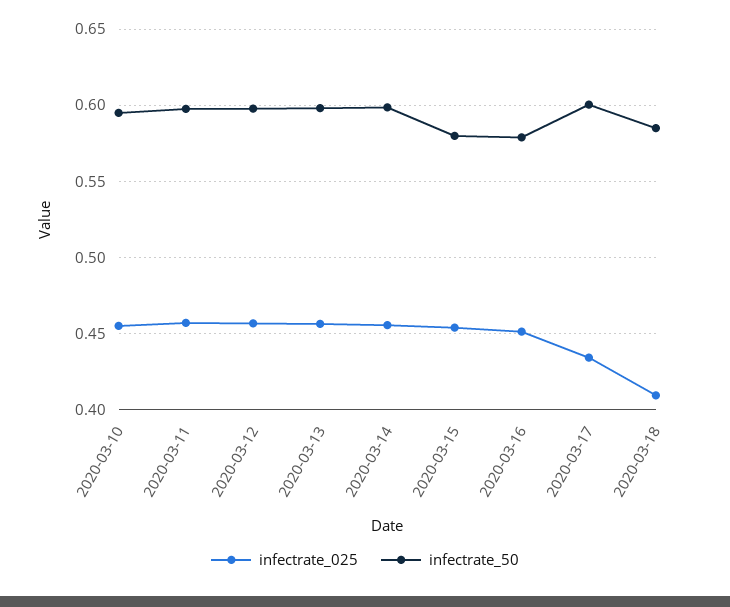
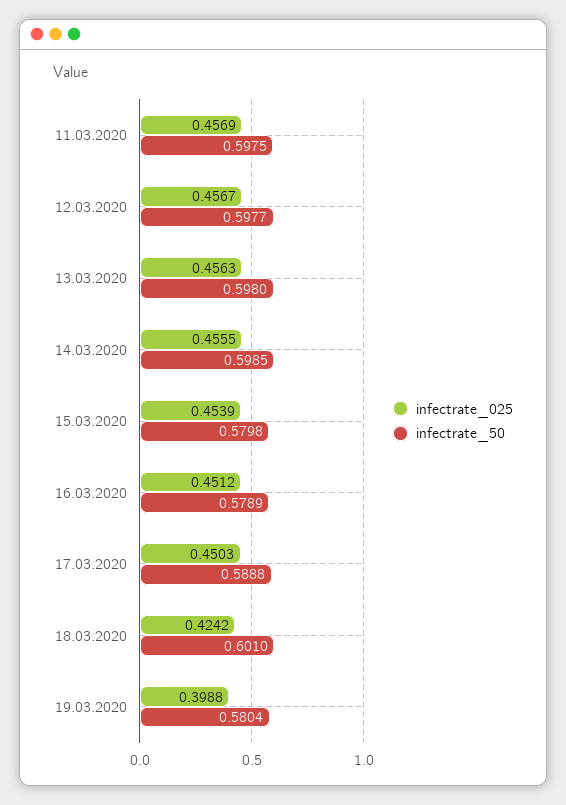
infectrate_025, 2020-03-10: 0.455 -> none
infectrate_50, 2020-03-10: 0.595 -> none
infectrate_025, 2020-03-17: 0.435 -> 0.4503
infectrate_50, 2020-03-17: 0.6 -> 0.5888
infectrate_025, 2020-03-18: 0.41 -> 0.4242
infectrate_50, 2020-03-18: 0.585 -> 0.601
infectrate_025, 19.03.2020: none -> 0.3988
infectrate_50, 19.03.2020: none -> 0.5804

